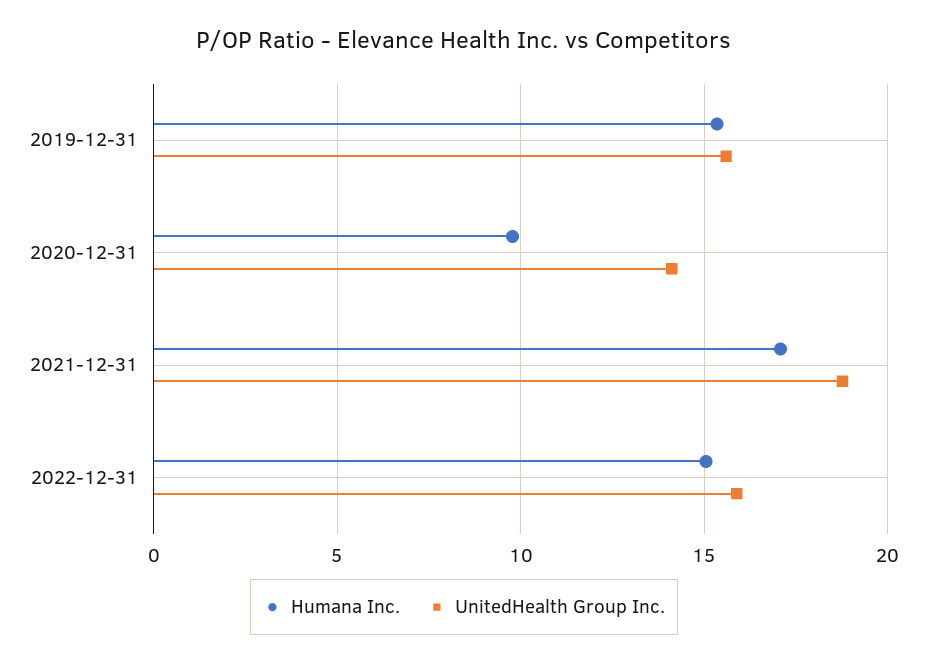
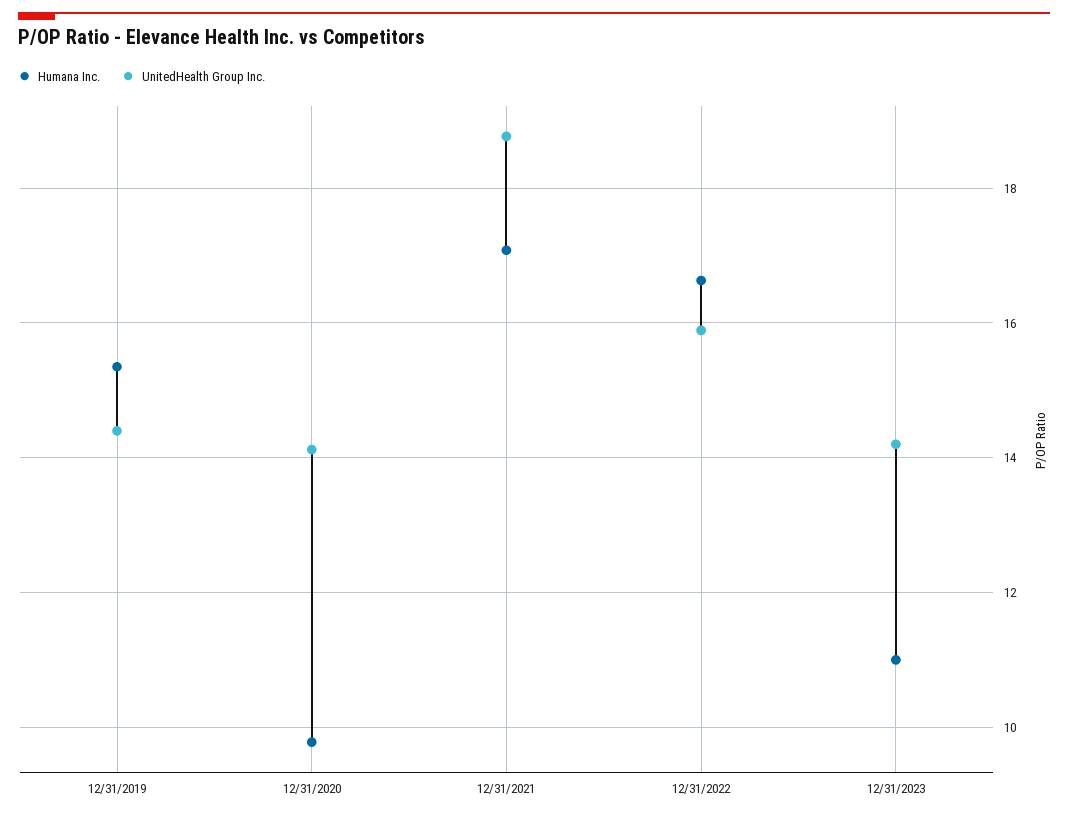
UnitedHealth Group Inc., 2019-12-31: 15.5 -> 14.4
Humana Inc., 2022-12-31: 15 -> 16.6
Humana Inc., 12/31/2023: none -> 11
UnitedHealth Group Inc., 12/31/2023: none -> 14.2

